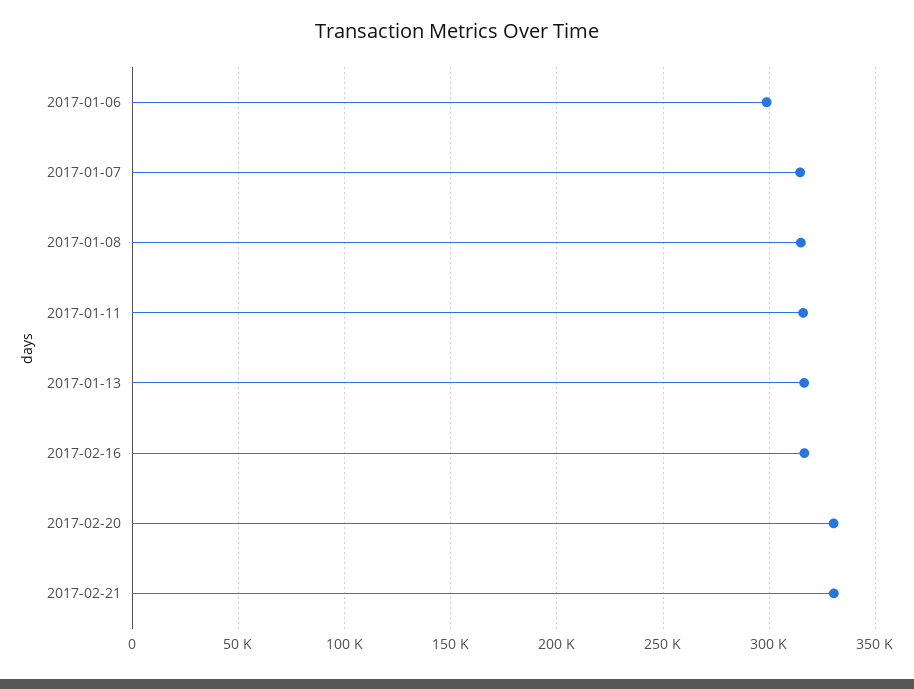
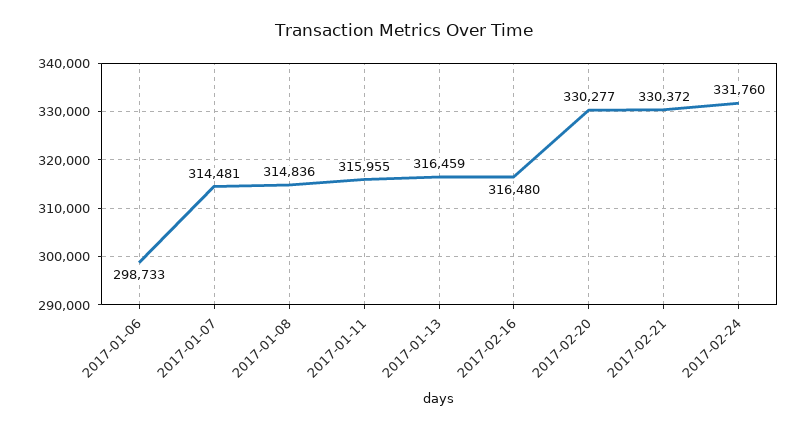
2017-02-24: none -> 331760

